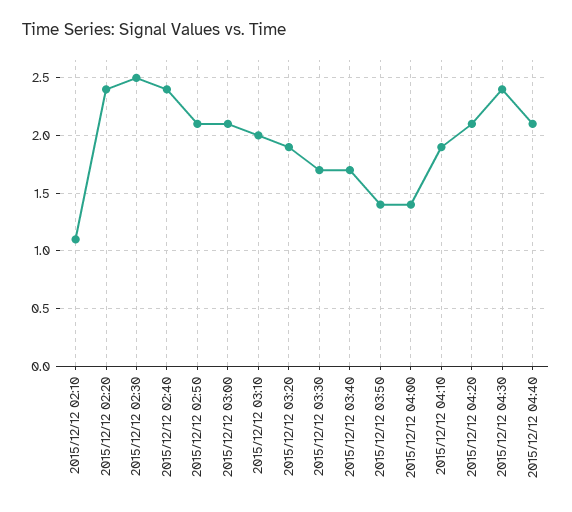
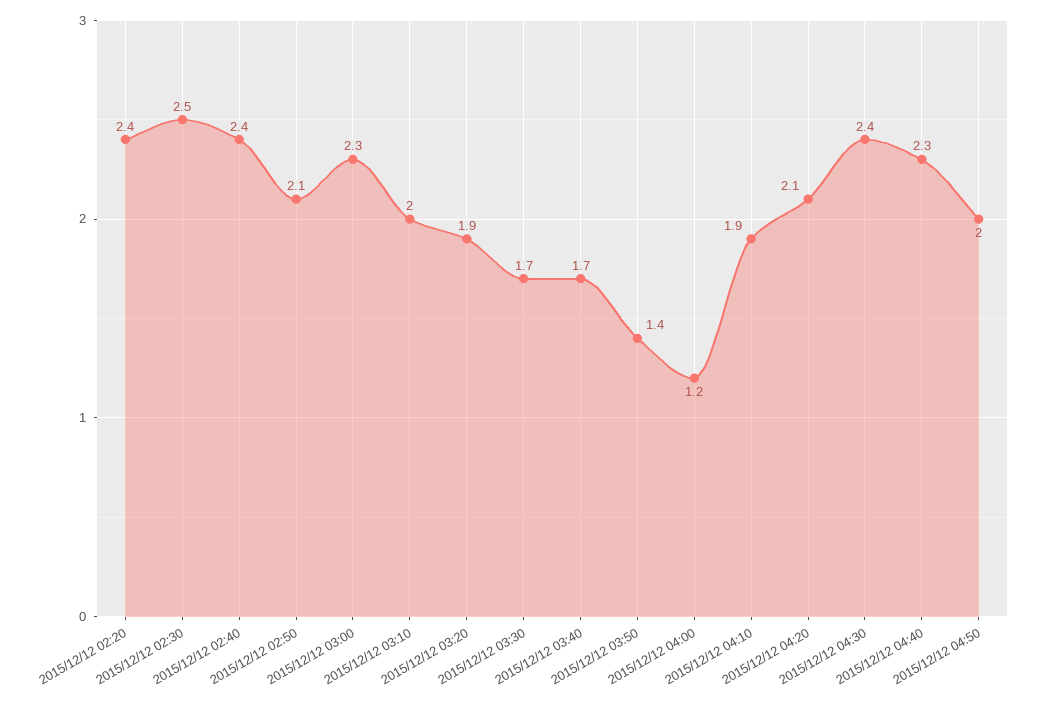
2015/12/12 02:10: 1.1 -> none
2015/12/12 03:00: 2.1 -> 2.3
2015/12/12 04:00: 1.4 -> 1.2
2015/12/12 04:40: 2.1 -> 2.3
2015/12/12 04:50: none -> 2

